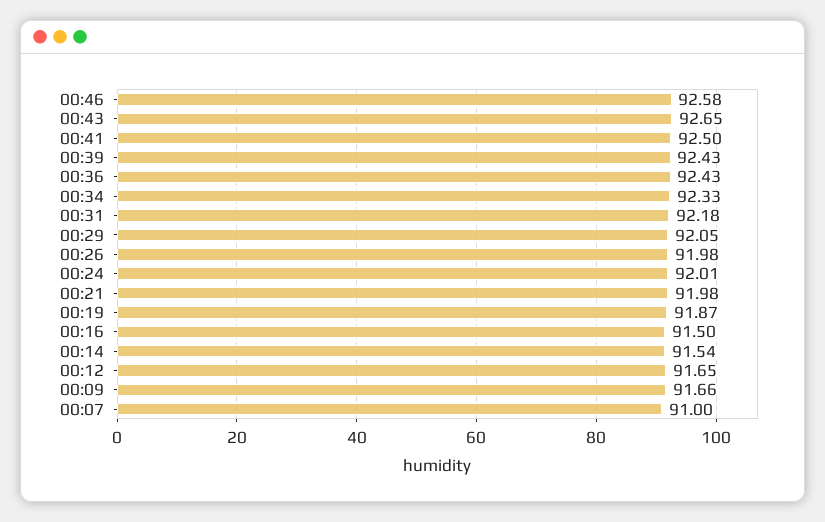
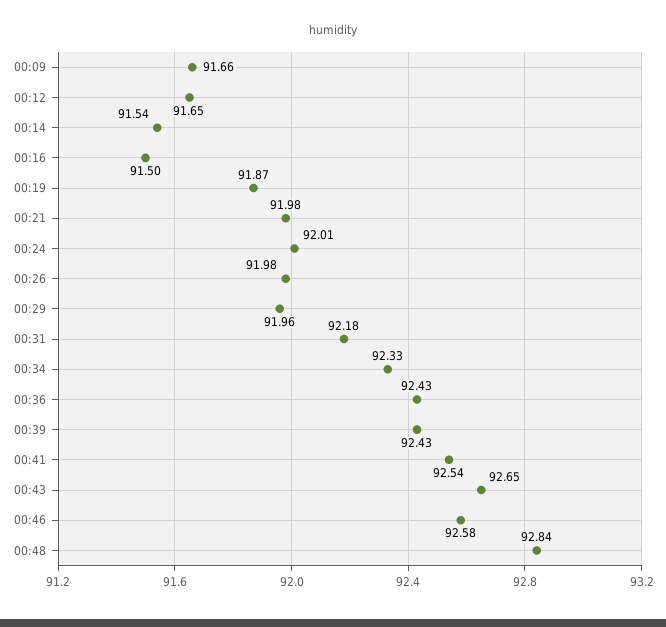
00:41: 92.5 -> 92.54
00:29: 92.05 -> 91.96
00:07: 91 -> none
00:48: none -> 92.84

